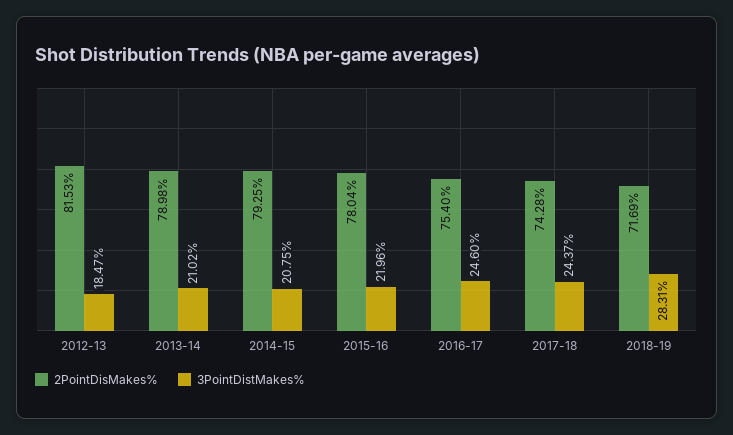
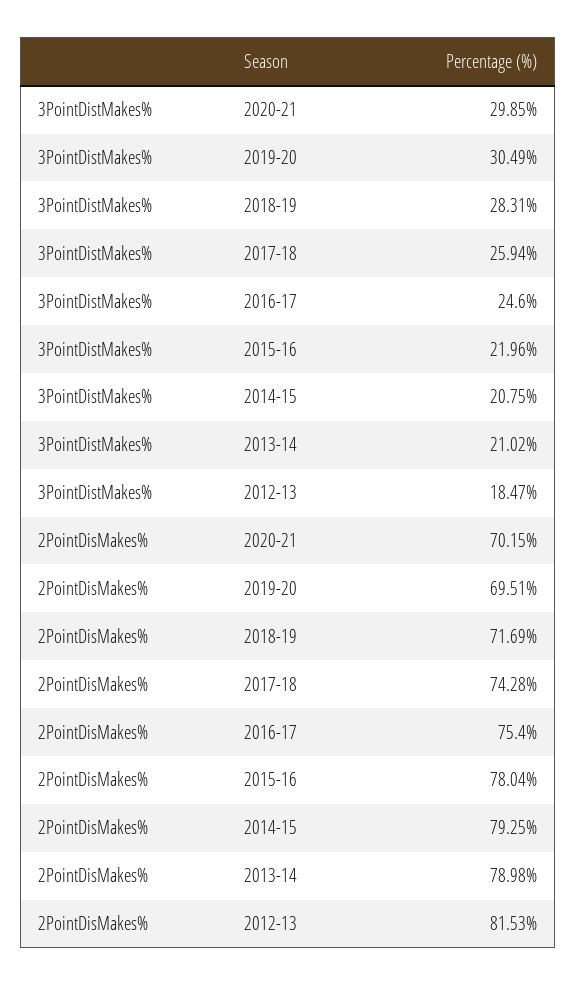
3PointDistMakes%, 2017-18: 24.37 -> 25.94
3PointDistMakes%, 2020-21: none -> 29.85
3PointDistMakes%, 2019-20: none -> 30.49
2PointDisMakes%, 2020-21: none -> 70.15
2PointDisMakes%, 2019-20: none -> 69.51

